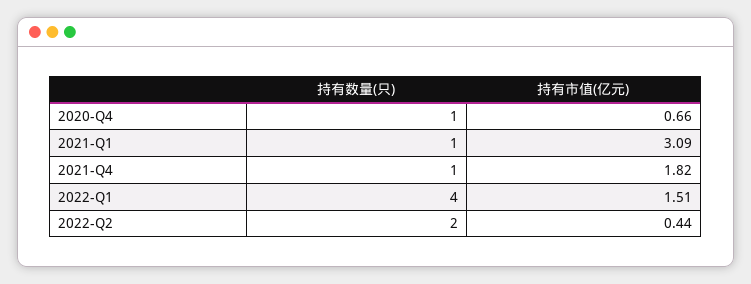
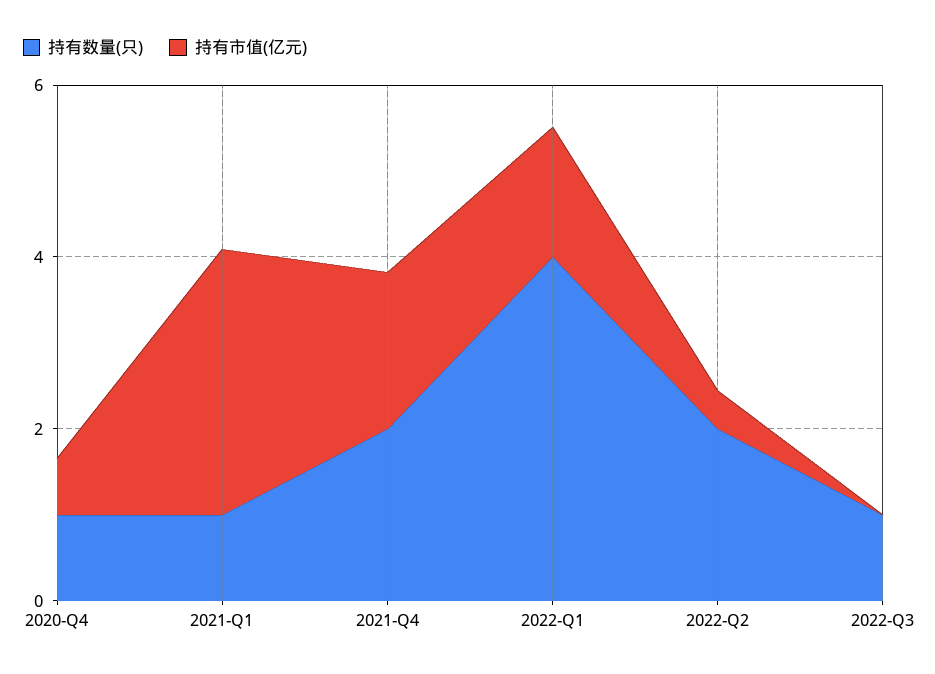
持有数量(只), 2021-Q4: 1 -> 2
持有数量(只), 2022-Q3: none -> 1
持有市值(亿元), 2022-Q3: none -> 0

